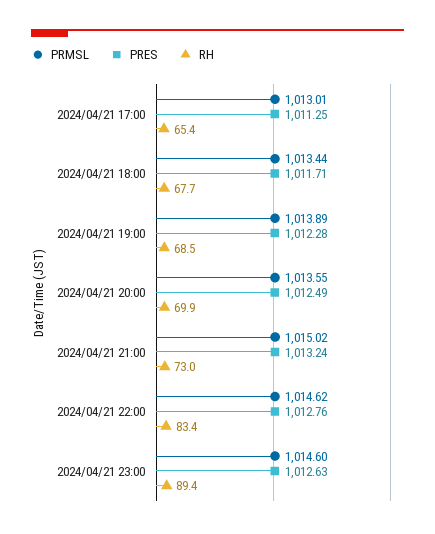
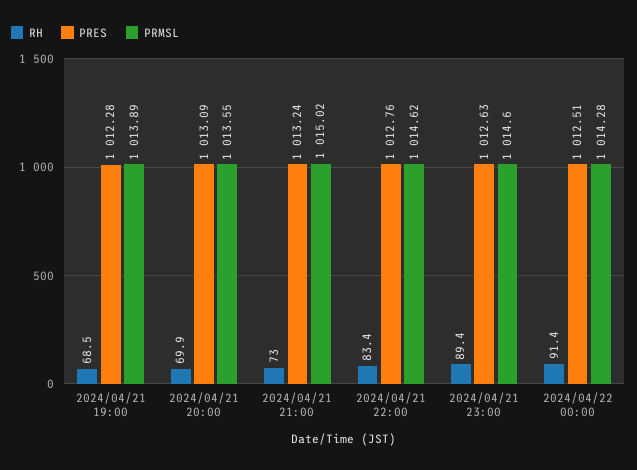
PRMSL, 2024/04/21 17:00: 1013.01 -> none
PRES, 2024/04/21 17:00: 1011.25 -> none
RH, 2024/04/21 17:00: 65.4 -> none
PRMSL, 2024/04/21 18:00: 1013.44 -> none
PRES, 2024/04/21 18:00: 1011.71 -> none
RH, 2024/04/21 18:00: 67.7 -> none
PRES, 2024/04/21 20:00: 1012.49 -> 1013.09
RH, 2024/04/22 00:00: none -> 91.4
PRES, 2024/04/22 00:00: none -> 1012.51
PRMSL, 2024/04/22 00:00: none -> 1014.28

